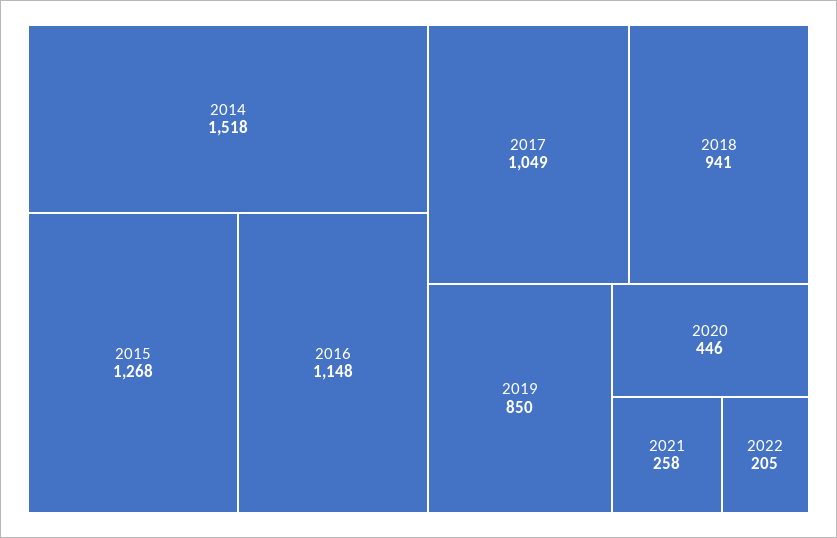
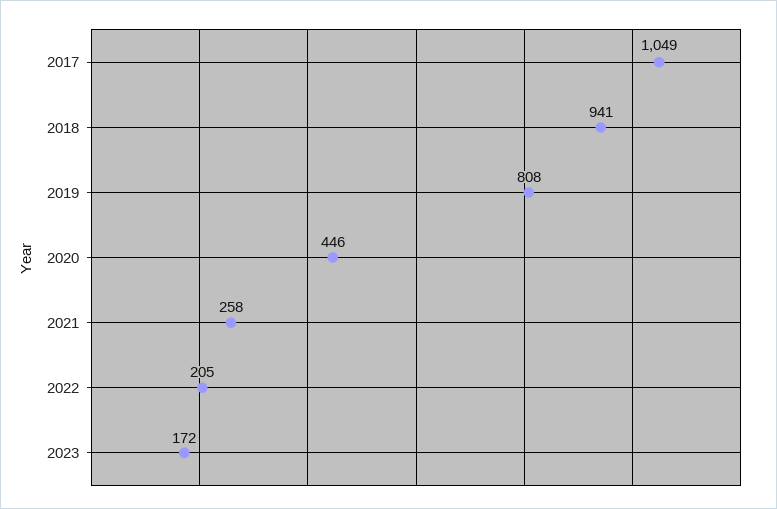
2014: 1518 -> none
2015: 1268 -> none
2016: 1148 -> none
2019: 850 -> 808
2023: none -> 172

